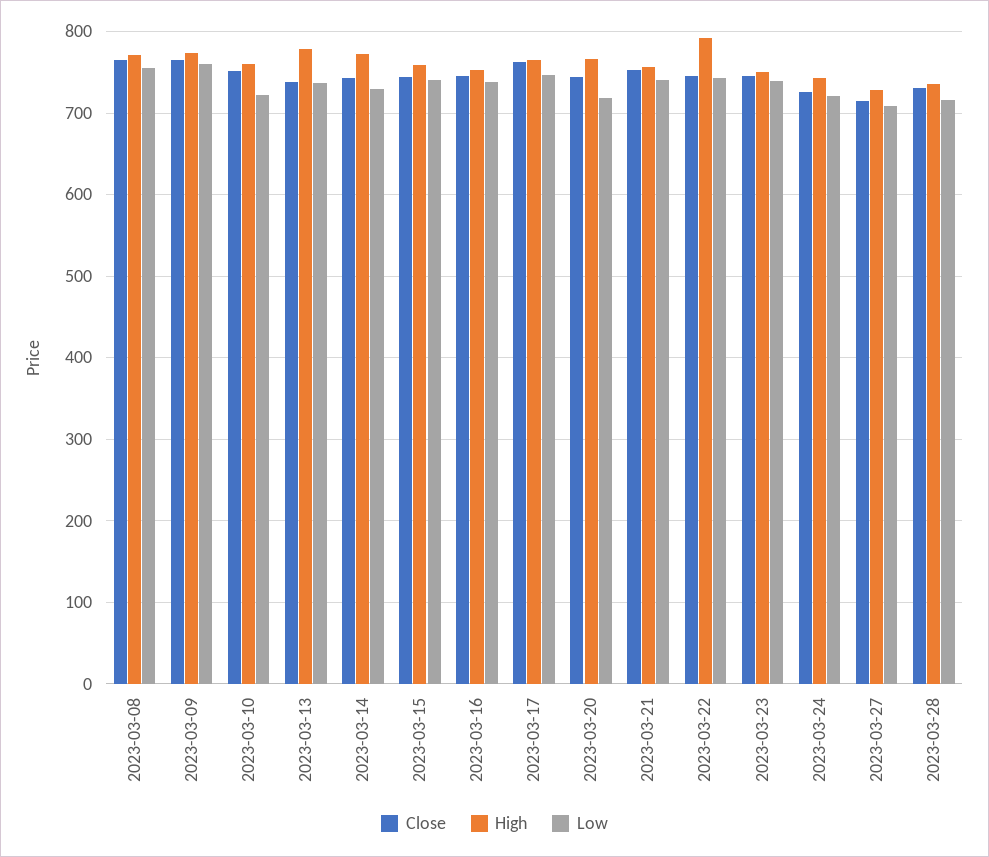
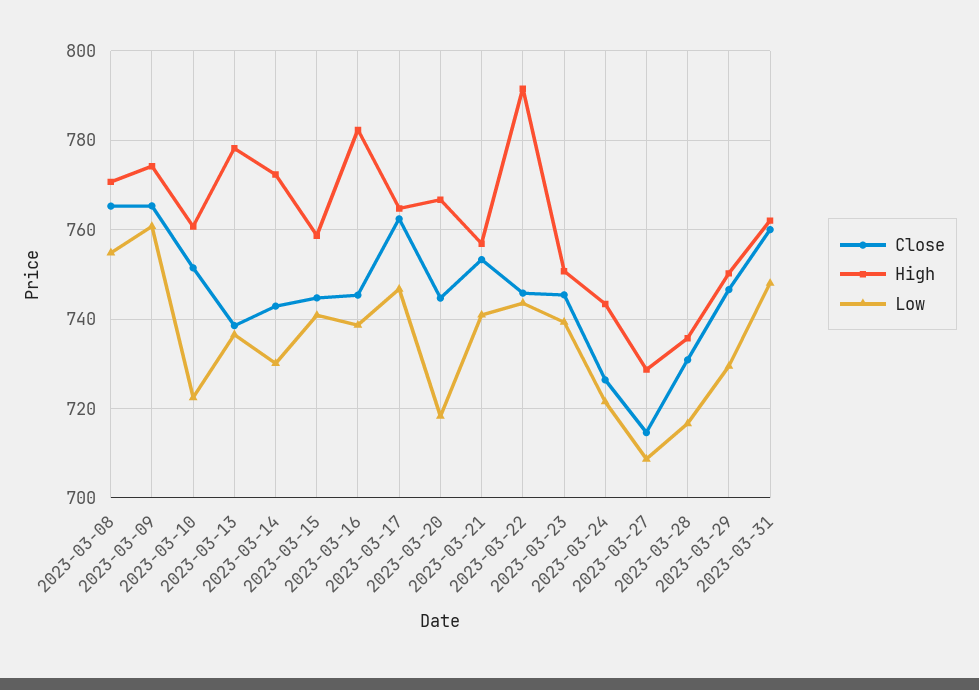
High, 2023-03-16: 750 -> 782
Close, 2023-03-29: none -> 746
High, 2023-03-29: none -> 750
Low, 2023-03-29: none -> 730
Close, 2023-03-31: none -> 760
High, 2023-03-31: none -> 762
Low, 2023-03-31: none -> 748

